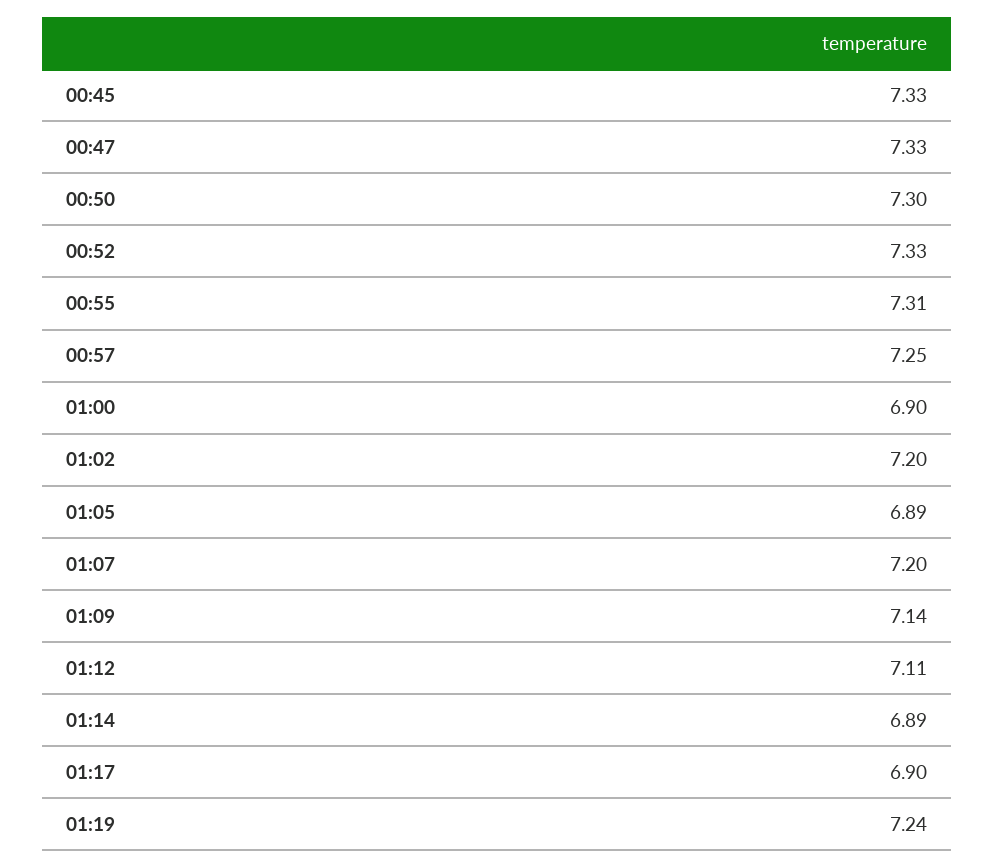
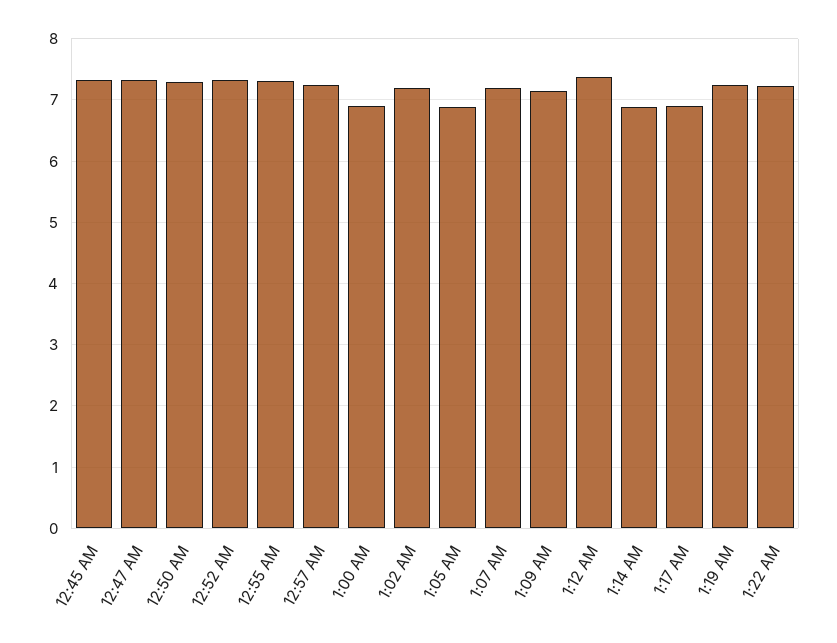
01:12: 7.11 -> 7.4
1:22 AM: none -> 7.2

